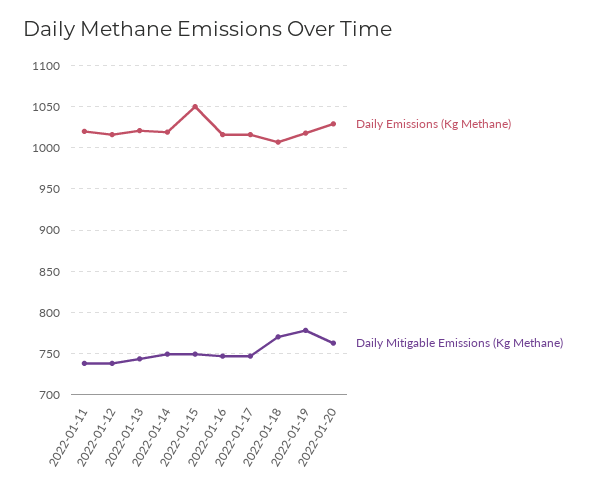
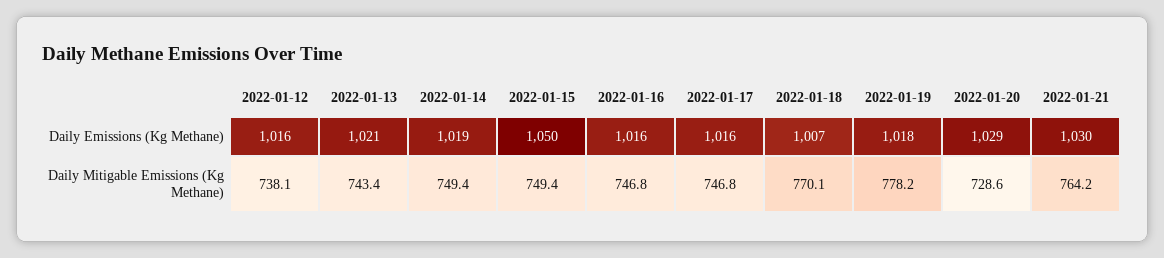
Daily Emissions (Kg Methane), 2022-01-11: 1020 -> none
Daily Mitigable Emissions (Kg Methane), 2022-01-11: 740 -> none
Daily Mitigable Emissions (Kg Methane), 2022-01-20: 760 -> 728.6
Daily Emissions (Kg Methane), 2022-01-21: none -> 1030
Daily Mitigable Emissions (Kg Methane), 2022-01-21: none -> 764.2

